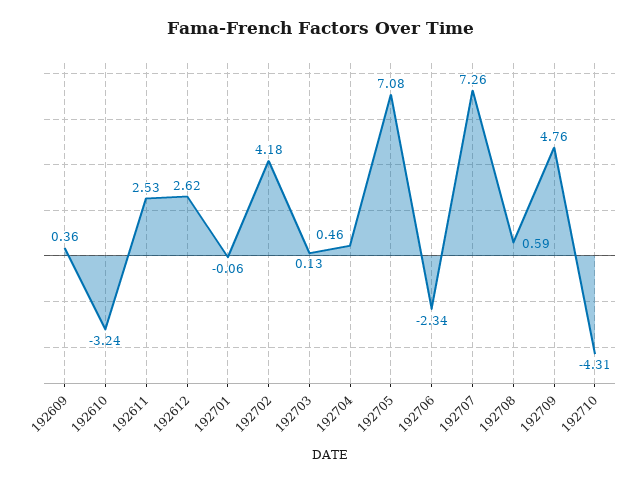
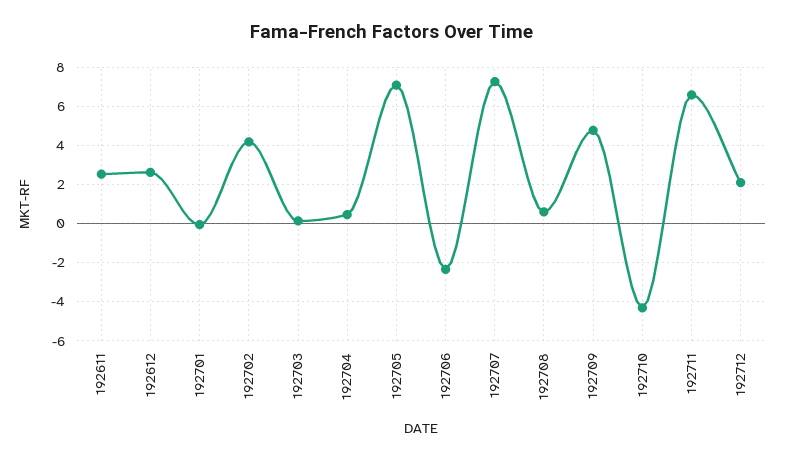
192609: 0.36 -> none
192610: -3.24 -> none
192711: none -> 6.5
192712: none -> 2

